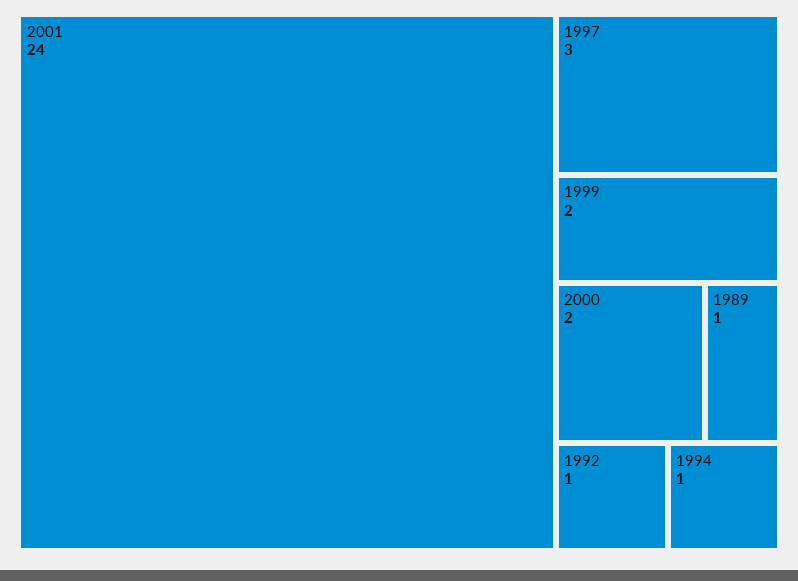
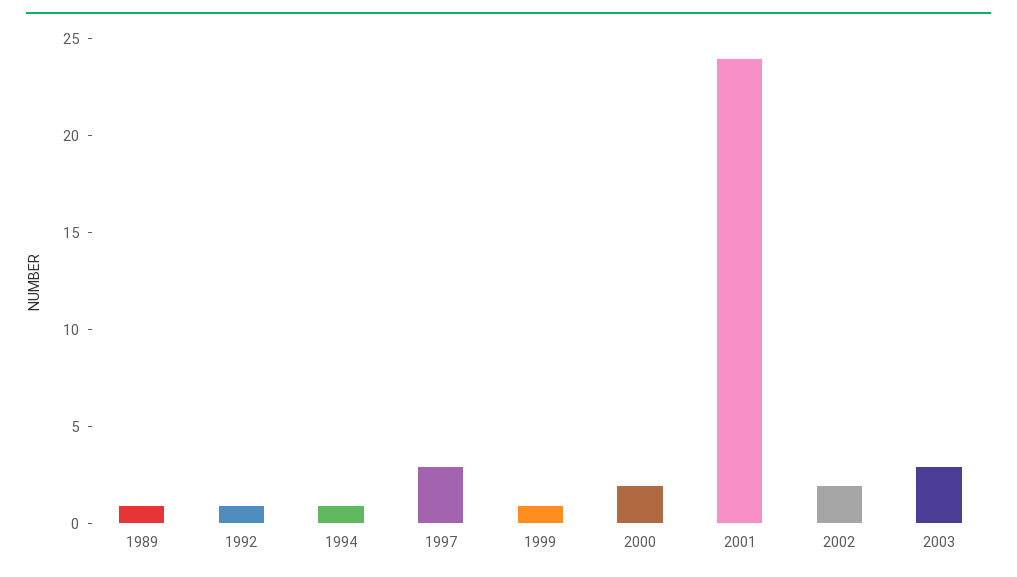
1999: 2 -> 1
2002: none -> 2
2003: none -> 3

